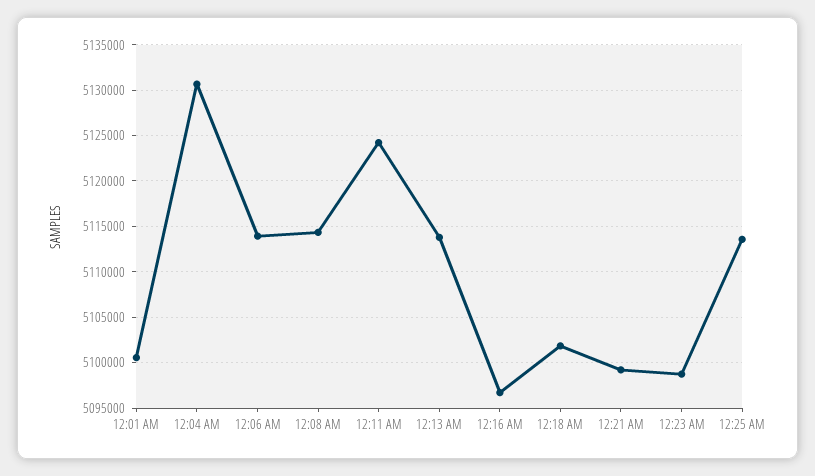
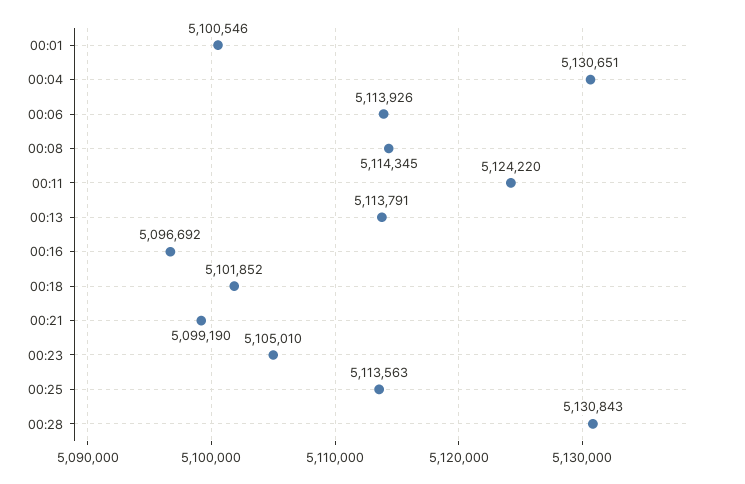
12:23 AM: 5099000 -> 5105010
00:28: none -> 5130843

